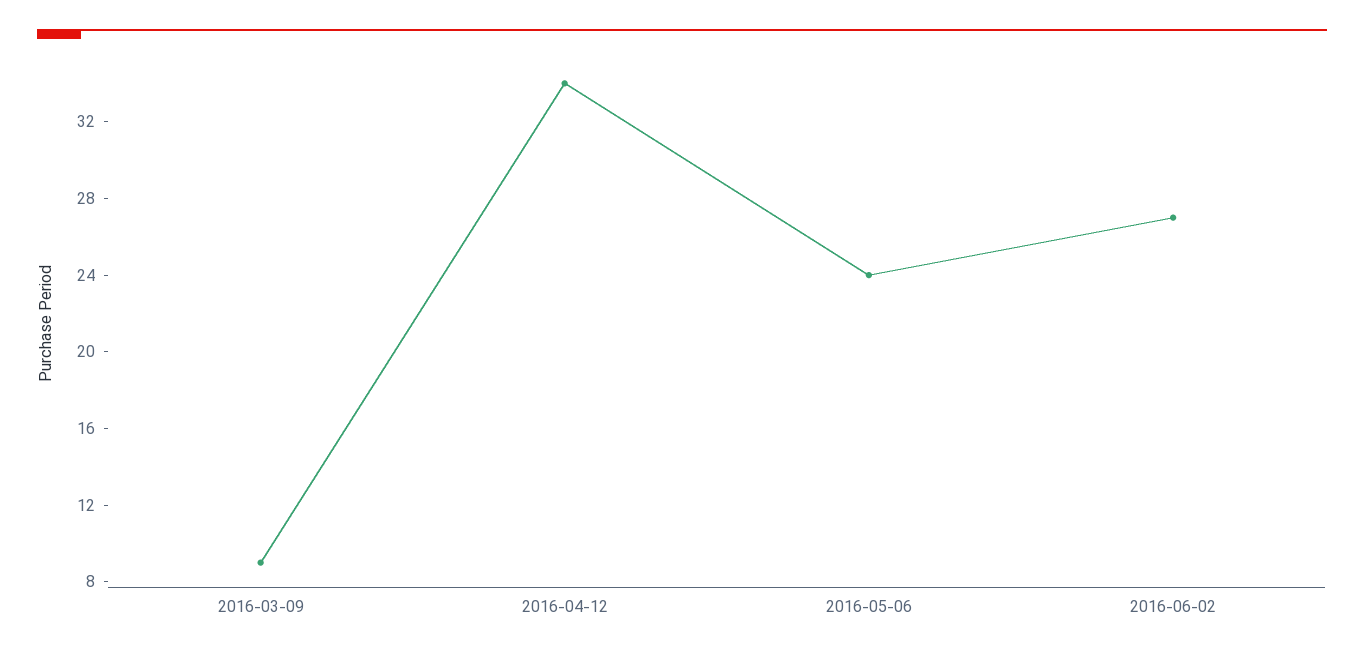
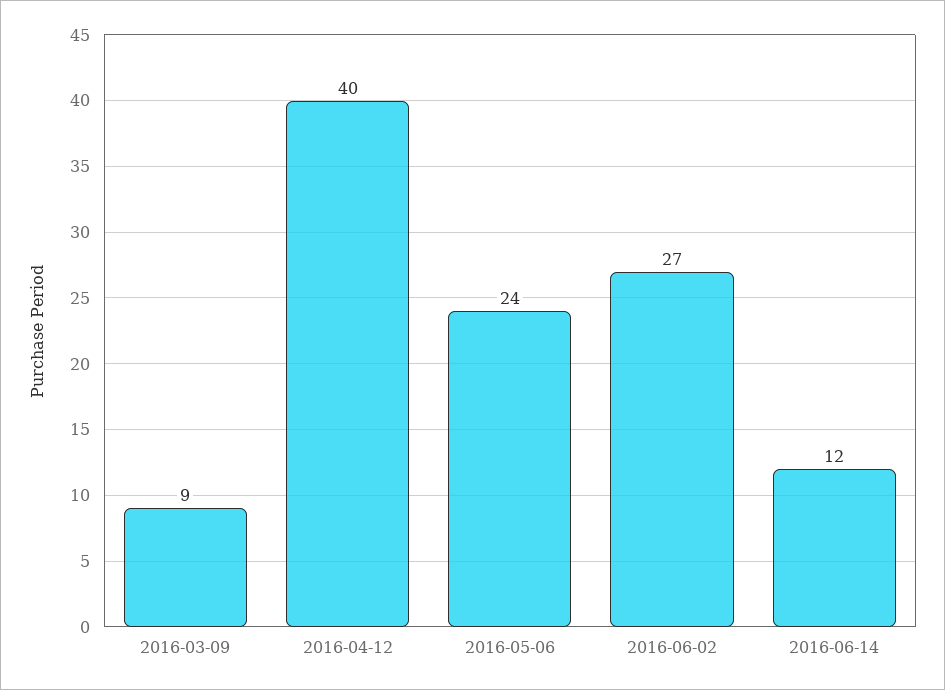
2016-04-12: 34 -> 40
2016-06-14: none -> 12

